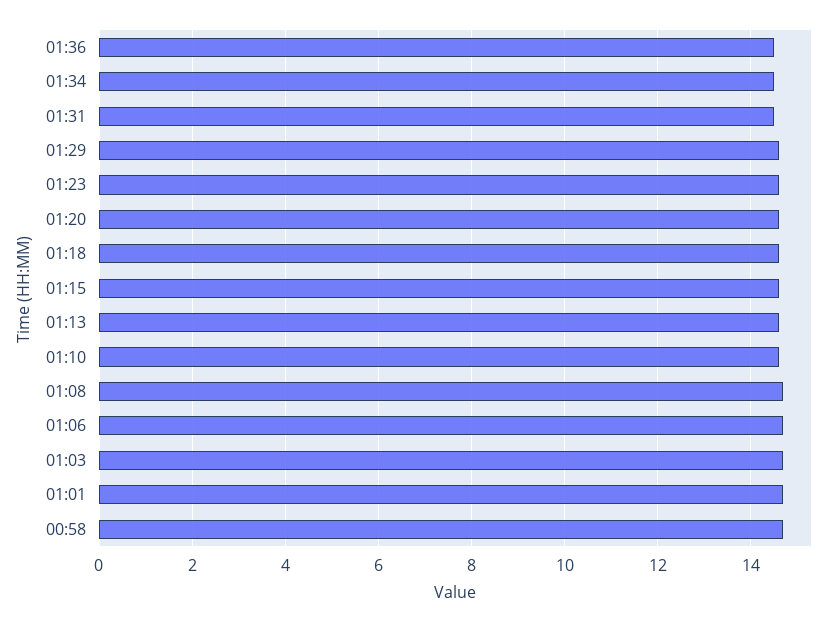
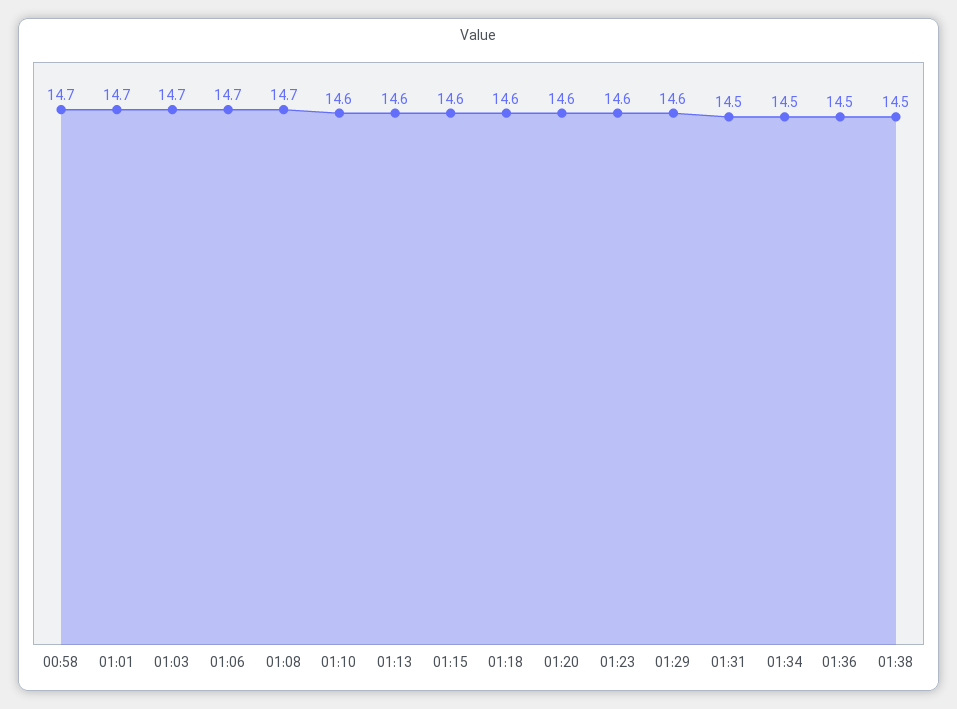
01:38: none -> 14.5

